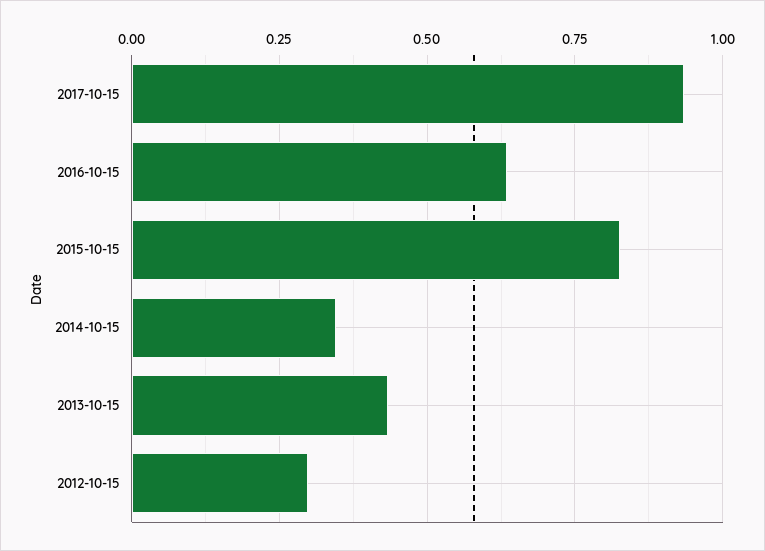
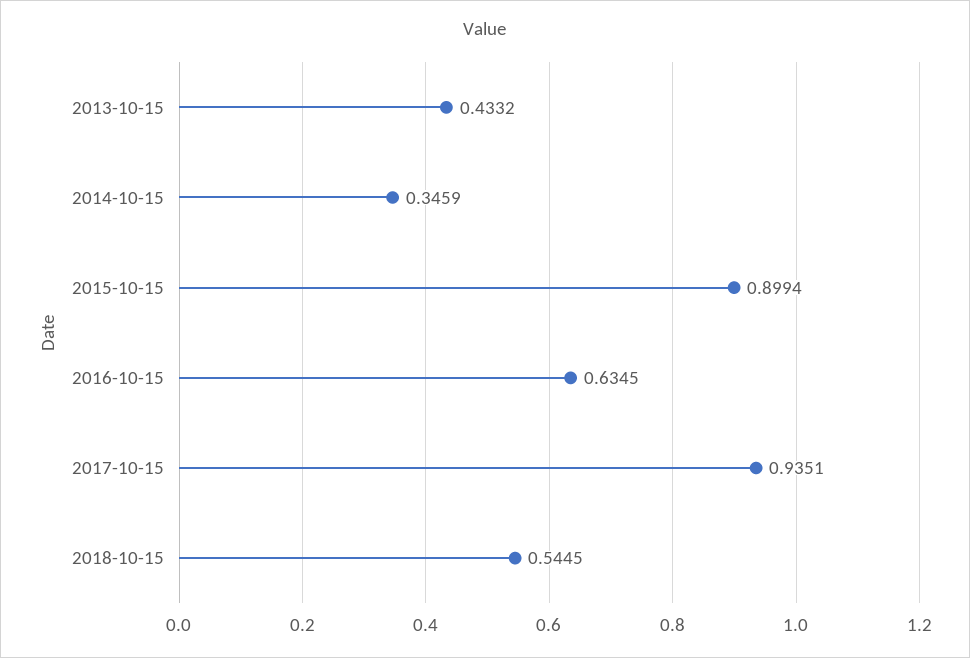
2015-10-15: 0.825 -> 0.8994
2012-10-15: 0.3 -> none
2018-10-15: none -> 0.5445

